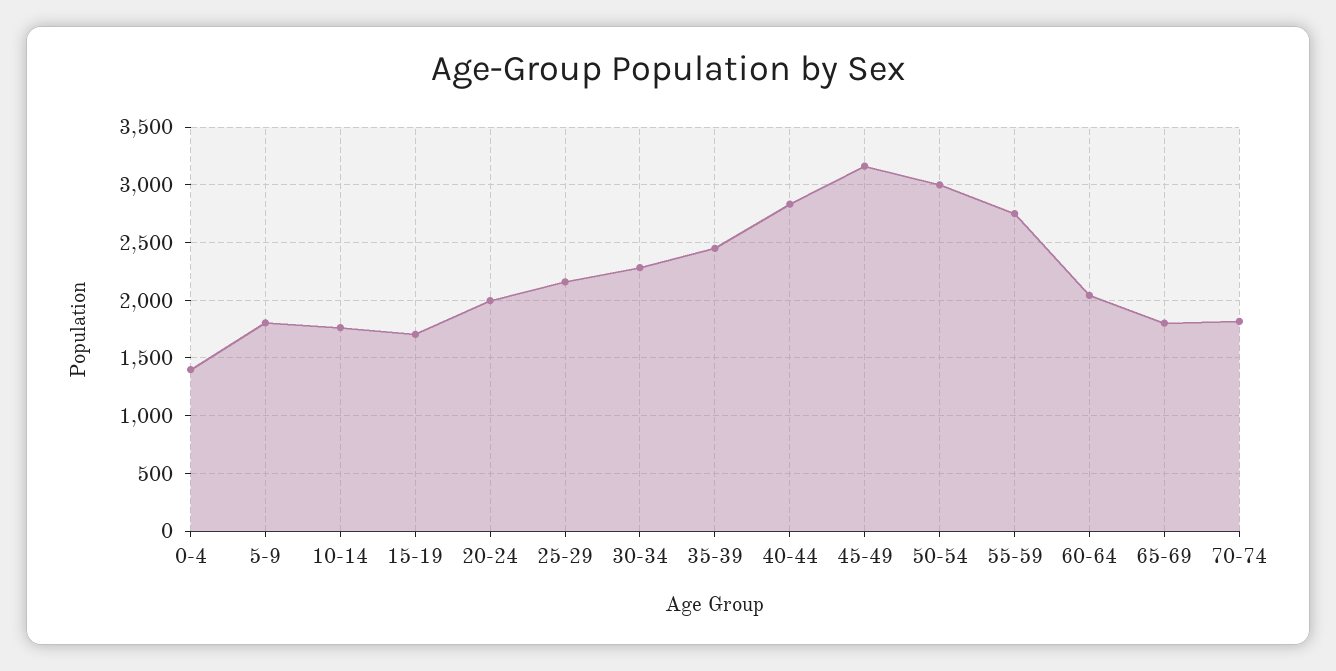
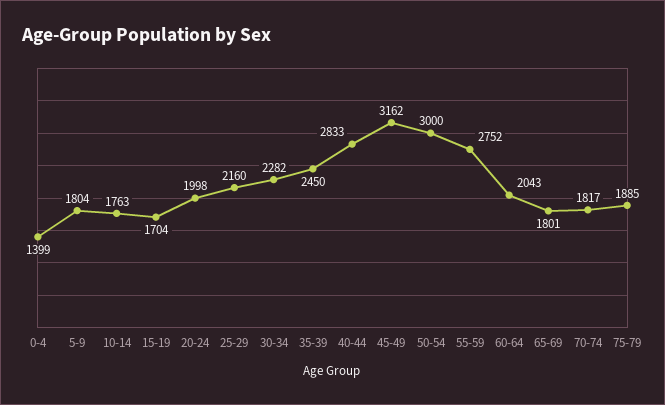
75-79: none -> 1885

